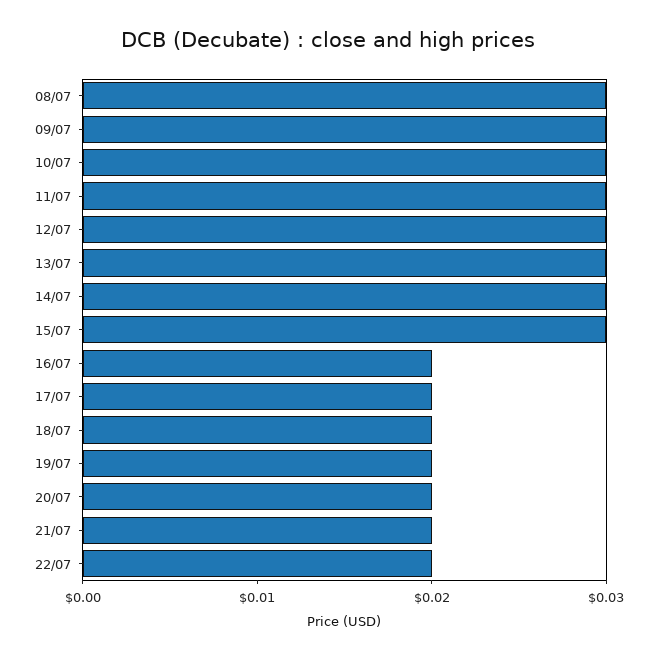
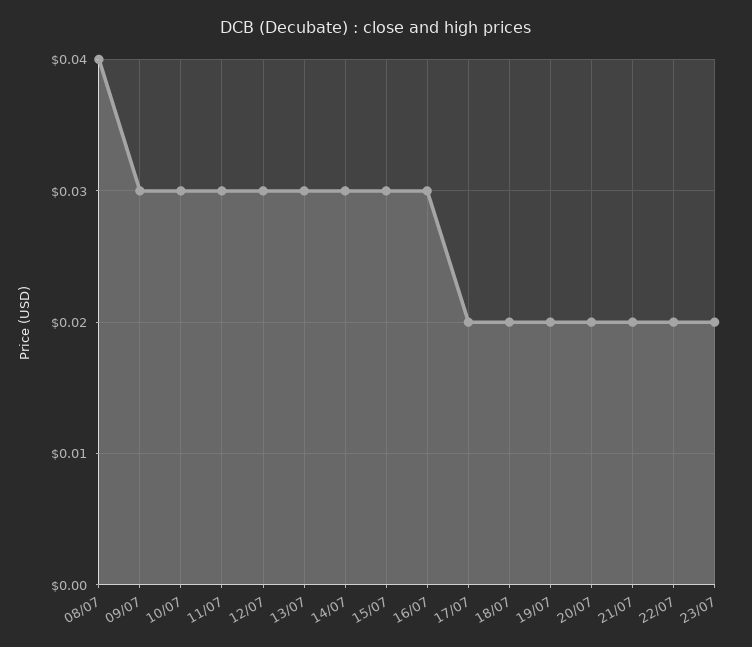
08/07: 0.03 -> 0.04
16/07: 0.02 -> 0.03
23/07: none -> 0.02

